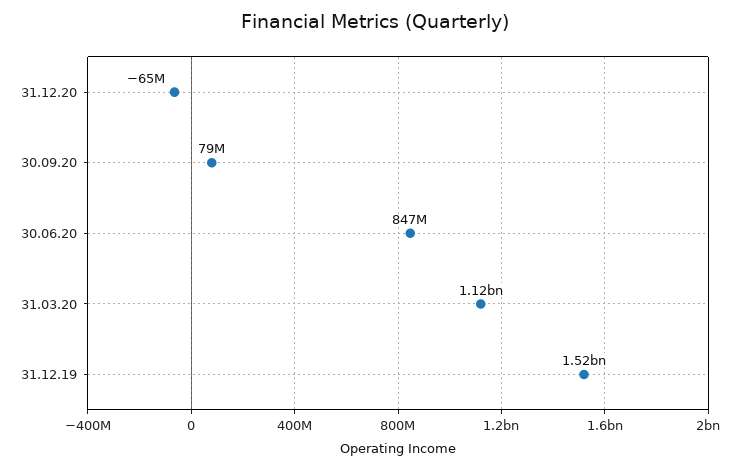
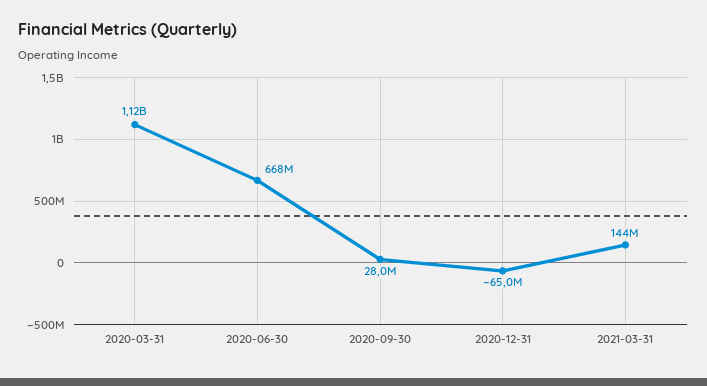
30.09.20: 79000000 -> 28000000
30.06.20: 847000000 -> 668000000
31.12.19: 1520000000 -> none
2021-03-31: none -> 144000000

